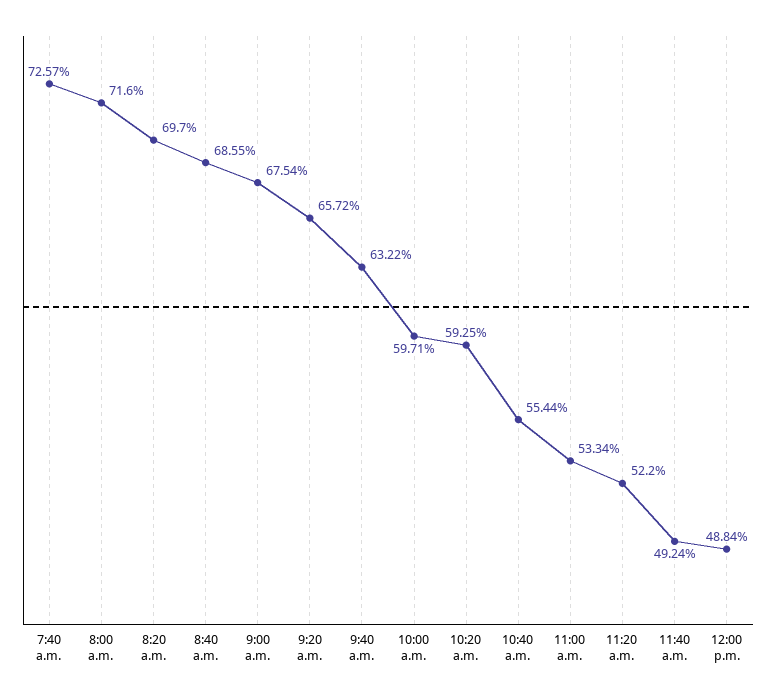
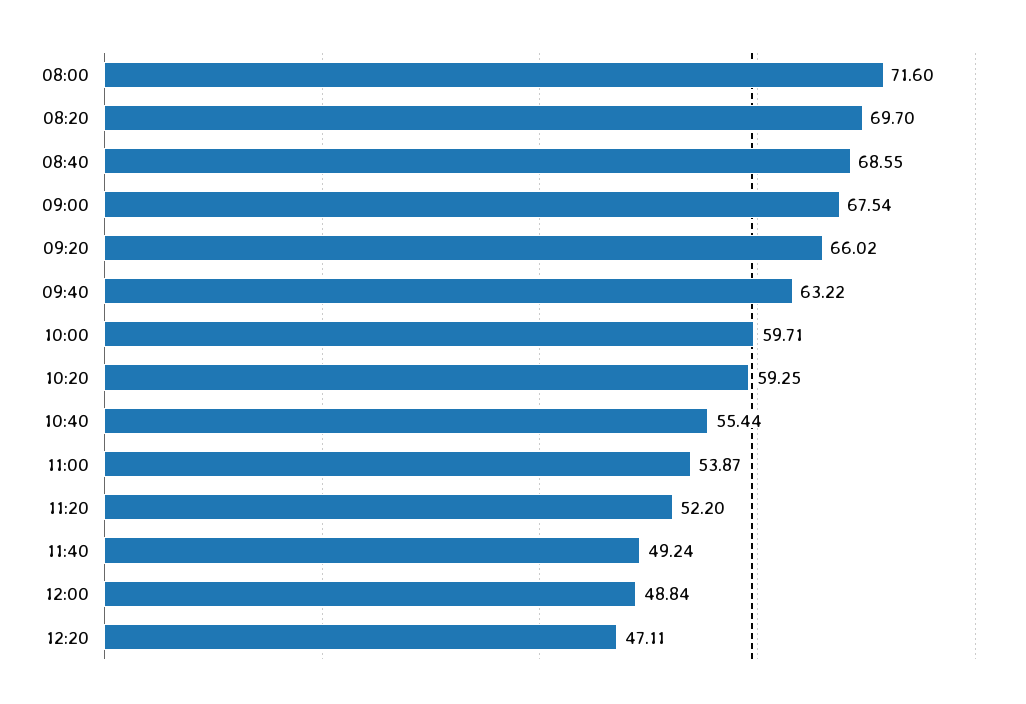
7:40 a.m.: 72.57 -> none
9:20 a.m.: 65.72 -> 66.02
11:00 a.m.: 53.34 -> 53.87
12:20: none -> 47.11

